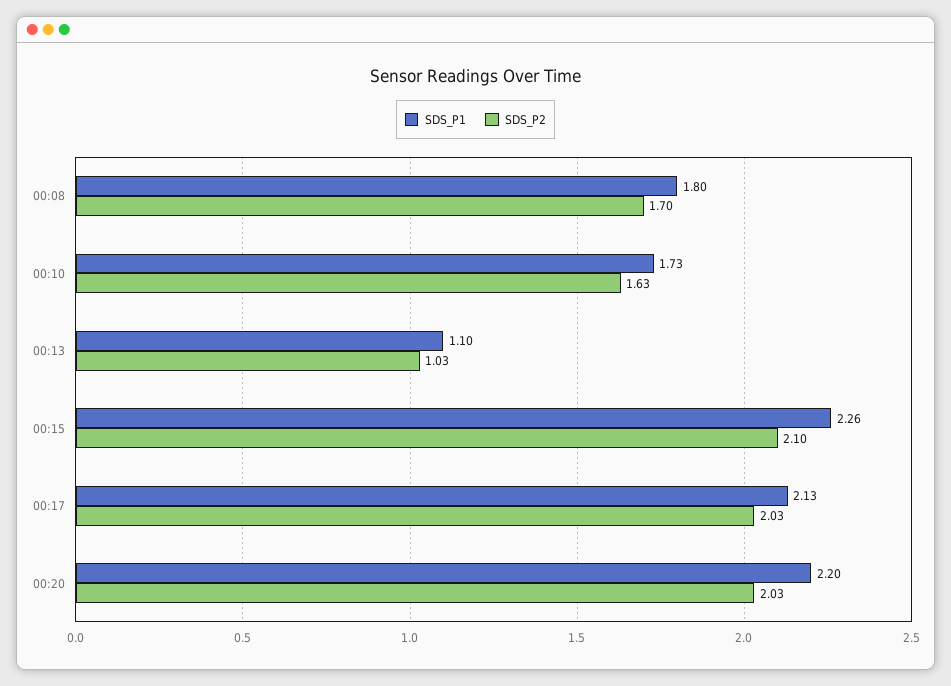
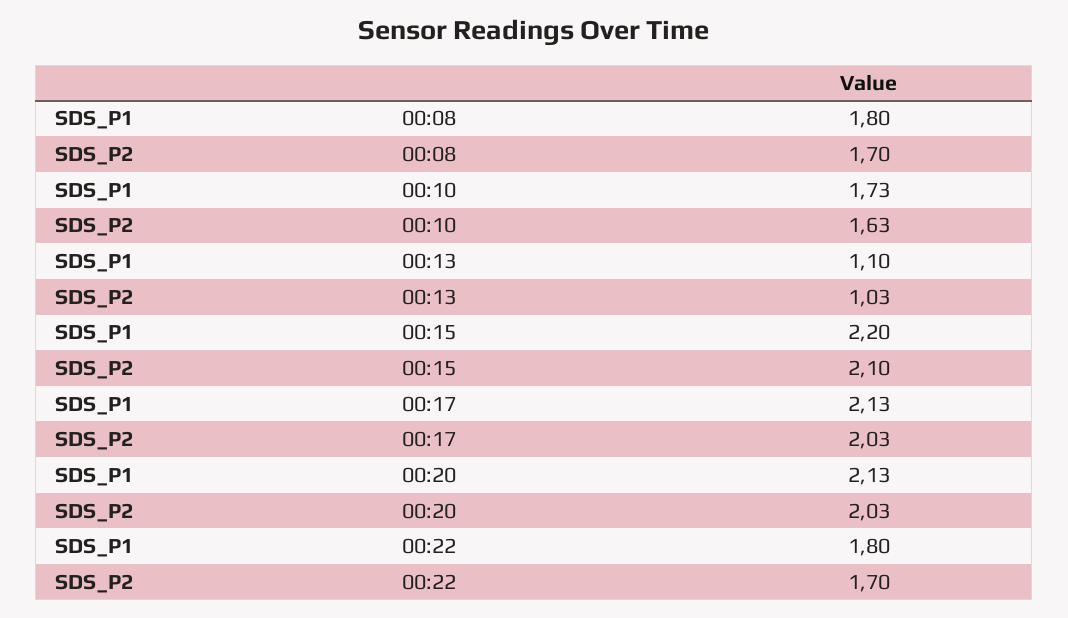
SDS_P1, 00:15: 2.26 -> 2.2
SDS_P1, 00:20: 2.2 -> 2.13
SDS_P1, 00:22: none -> 1.8
SDS_P2, 00:22: none -> 1.7

